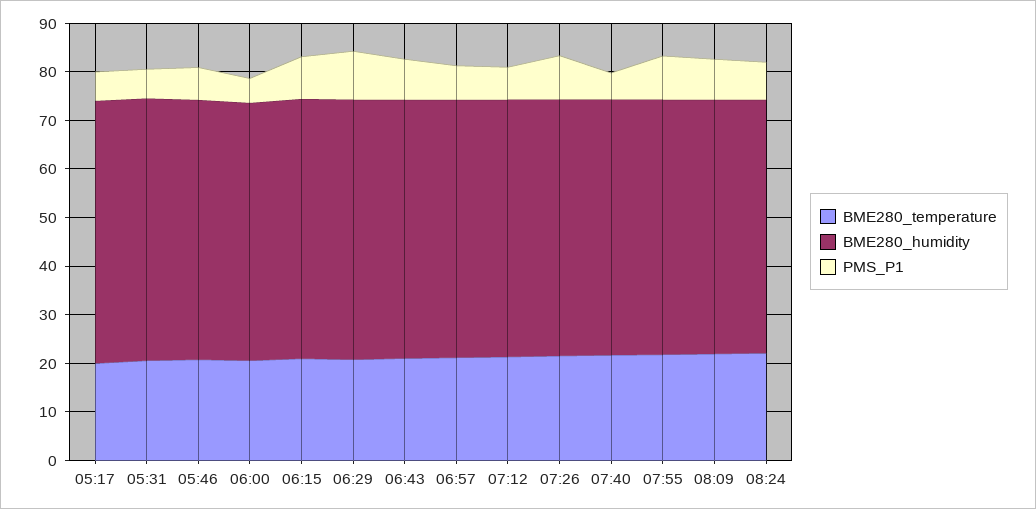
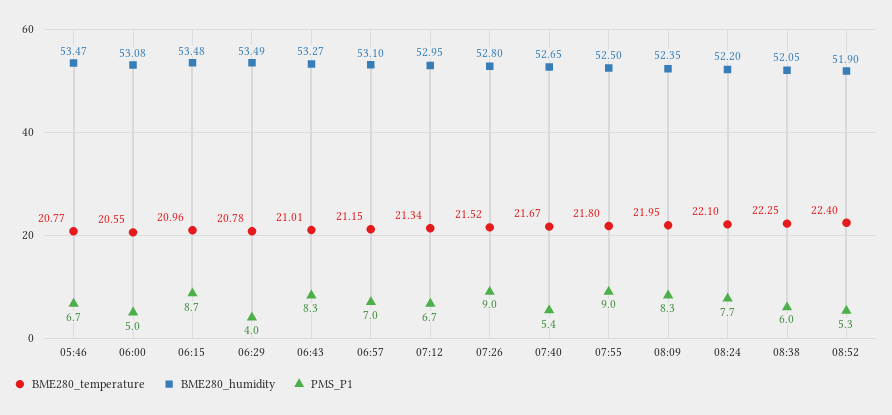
BME280_temperature, 05:17: 20 -> none
BME280_humidity, 05:17: 54 -> none
PMS_P1, 05:17: 6 -> none
BME280_temperature, 05:31: 20 -> none
BME280_humidity, 05:31: 54 -> none
PMS_P1, 05:31: 6 -> none
PMS_P1, 06:29: 10 -> 4
BME280_temperature, 08:38: none -> 22.25
BME280_humidity, 08:38: none -> 52.05
PMS_P1, 08:38: none -> 6
BME280_temperature, 08:52: none -> 22.4
BME280_humidity, 08:52: none -> 51.9
PMS_P1, 08:52: none -> 5.3

